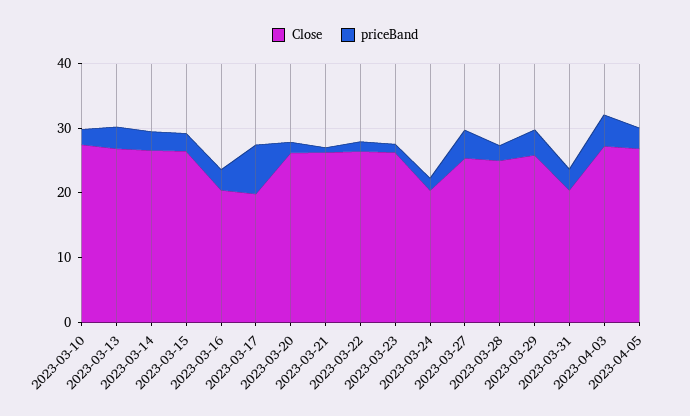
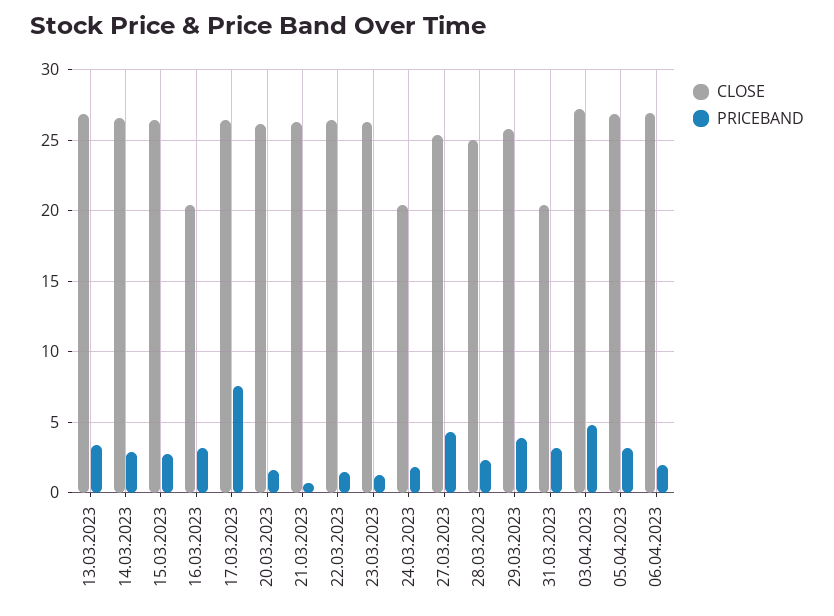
Close, 2023-03-10: 28 -> none
priceBand, 2023-03-10: 2 -> none
Close, 2023-03-17: 20 -> 26.5
Close, 06.04.2023: none -> 27
priceBand, 06.04.2023: none -> 2

